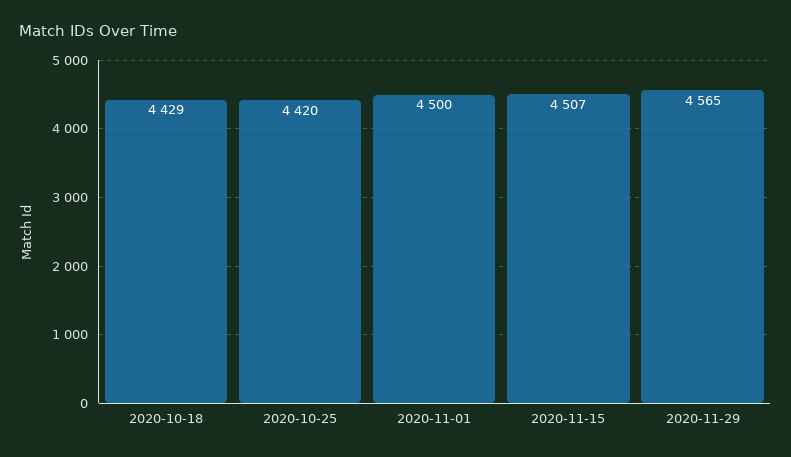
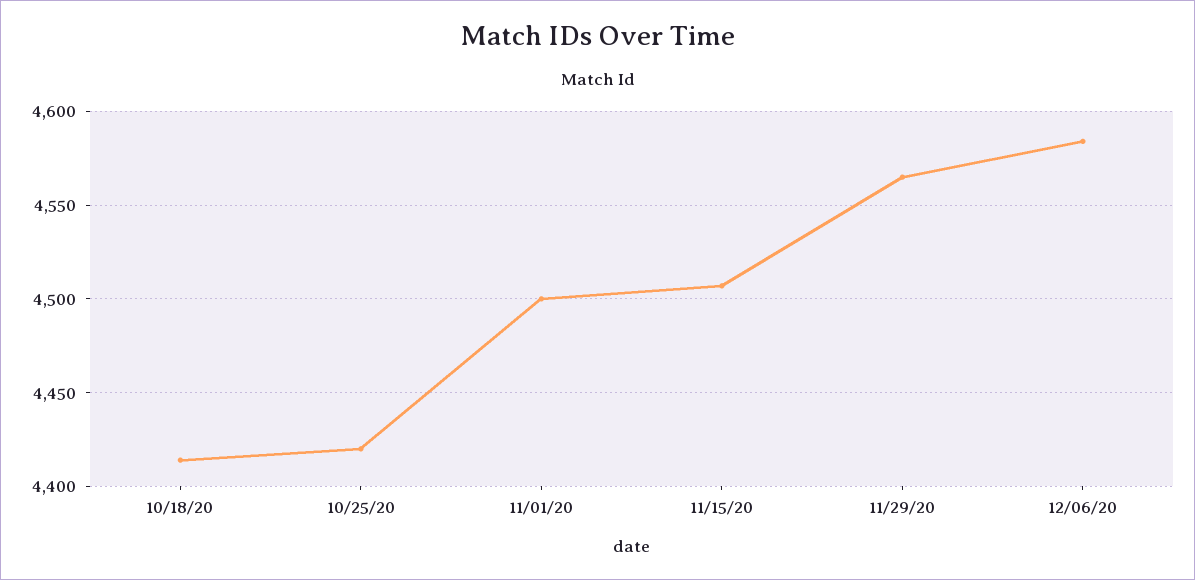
2020-10-18: 4429 -> 4415
12/06/20: none -> 4585

